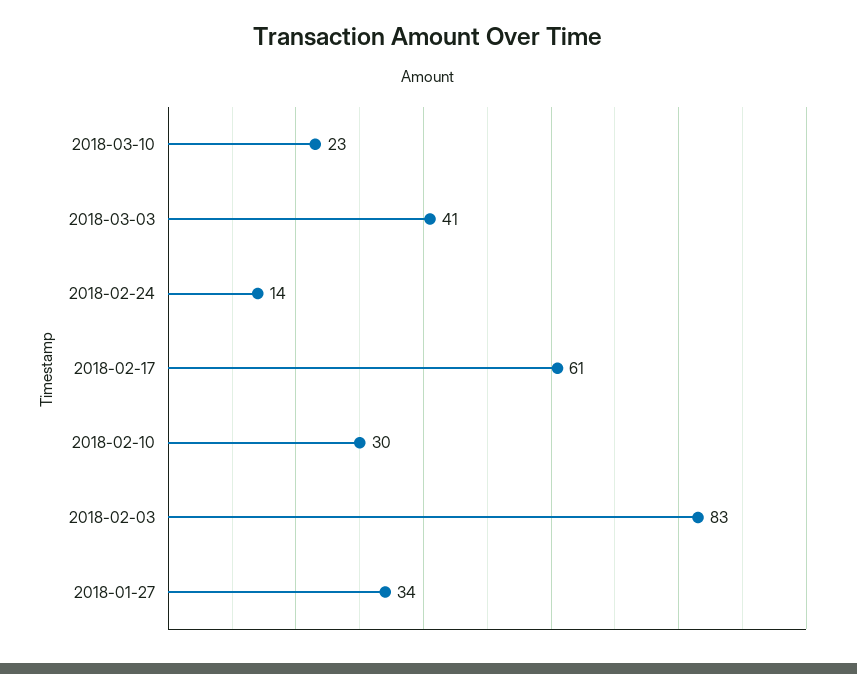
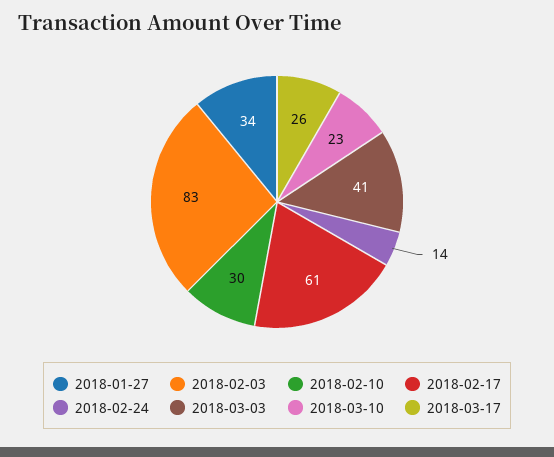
2018-03-17: none -> 26

